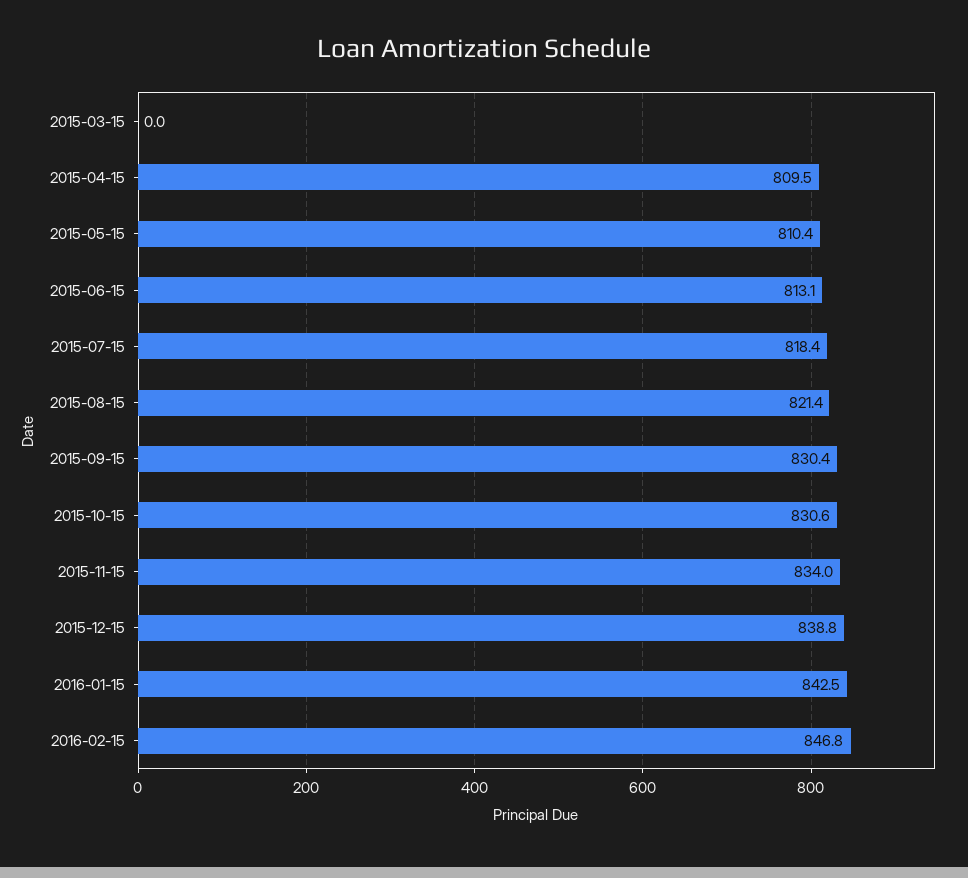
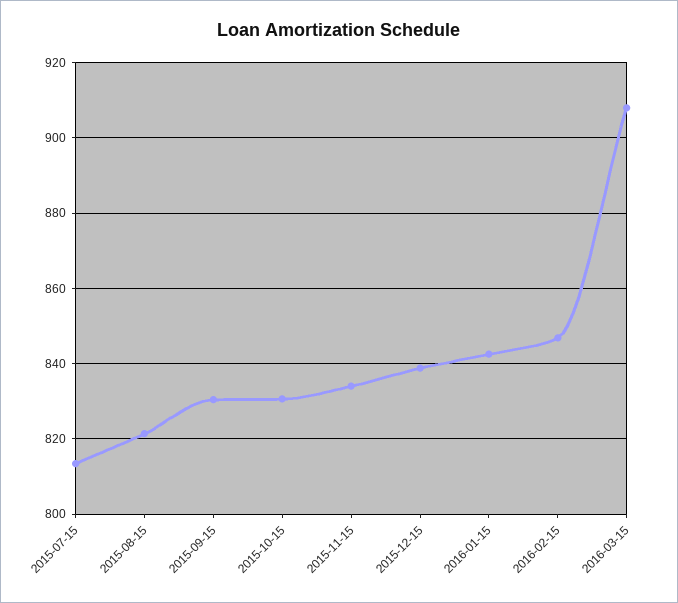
2015-03-15: 0 -> none
2015-04-15: 809.5 -> none
2015-05-15: 810.4 -> none
2015-06-15: 813.1 -> none
2015-07-15: 818.4 -> 814
2016-03-15: none -> 908

